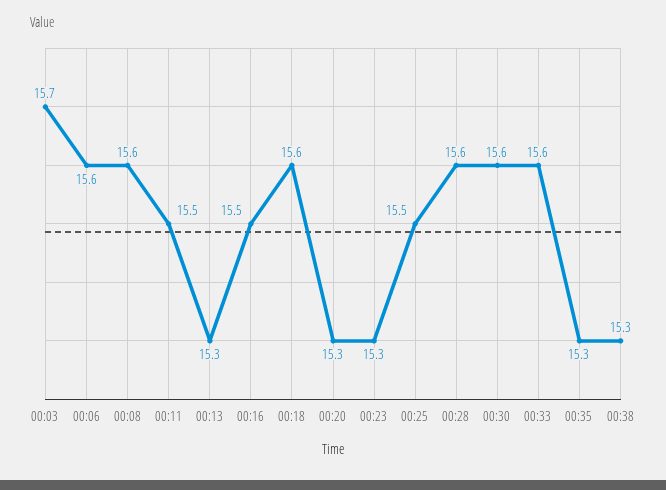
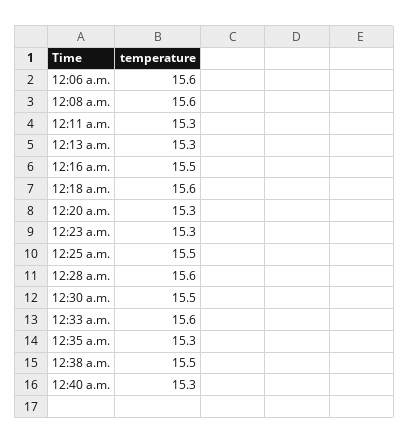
00:03: 15.7 -> none
00:11: 15.5 -> 15.3
00:30: 15.6 -> 15.5
00:38: 15.3 -> 15.5
12:40 a.m.: none -> 15.3

